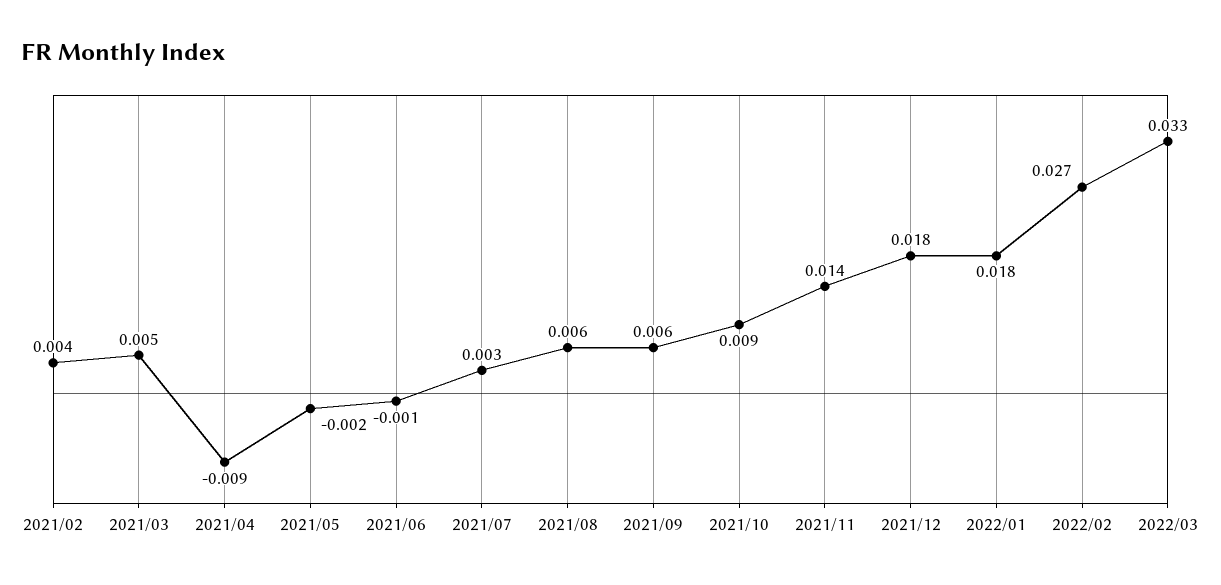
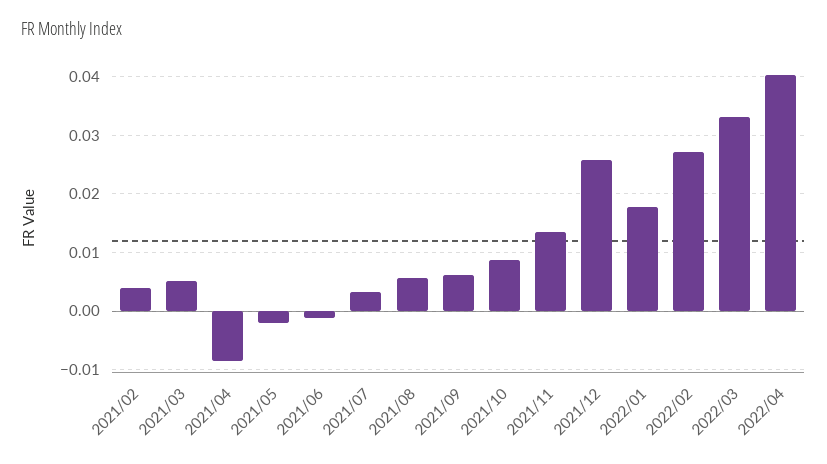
2021/12: 0.018 -> 0.026
2022/04: none -> 0.04

